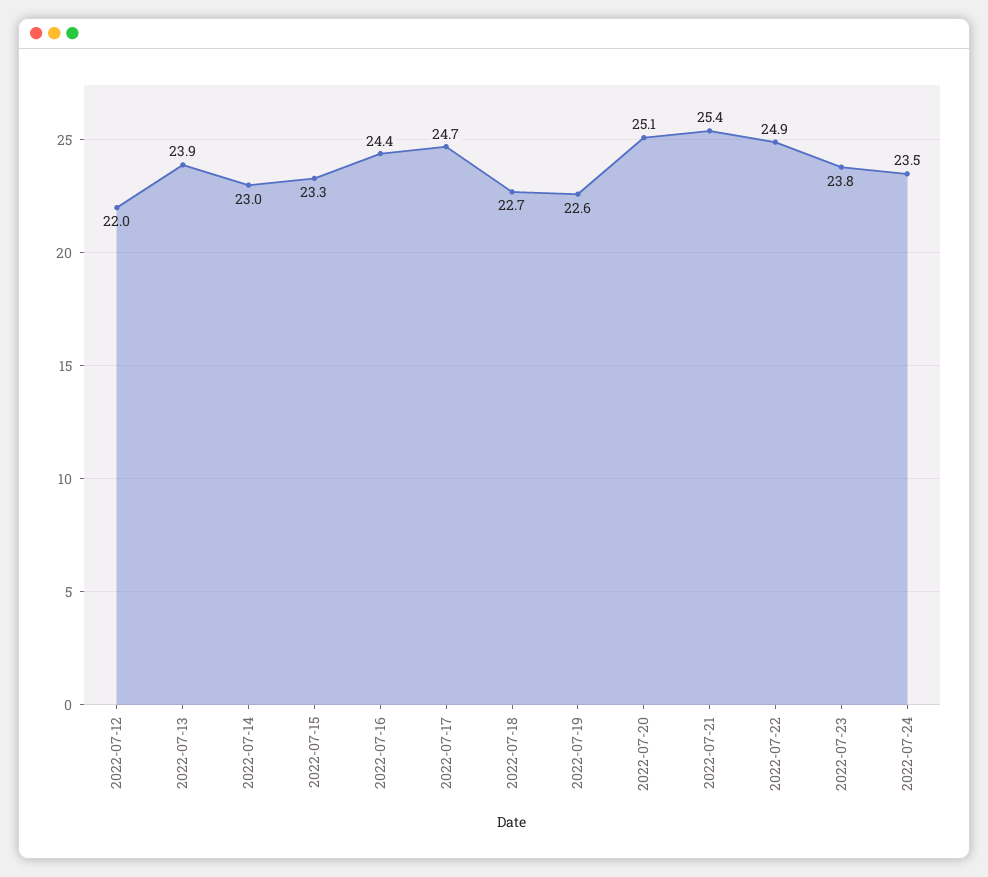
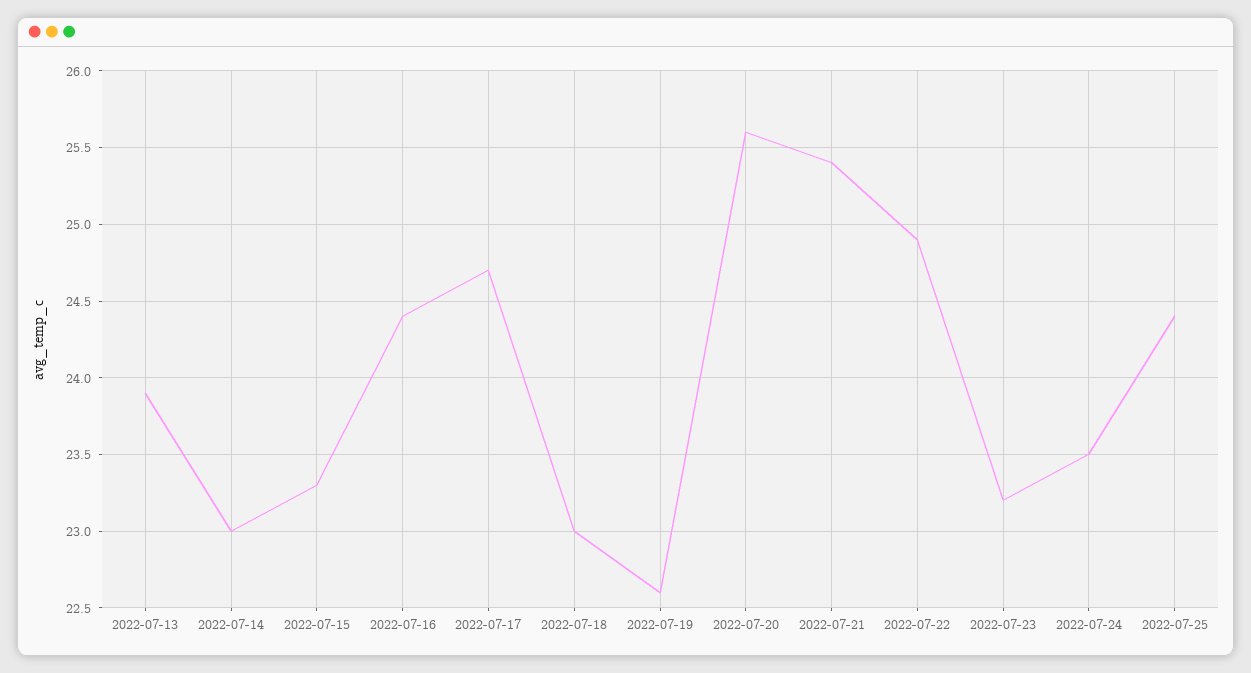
2022-07-12: 22 -> none
2022-07-18: 22.7 -> 23
2022-07-20: 25.1 -> 25.6
2022-07-23: 23.8 -> 23.2
2022-07-25: none -> 24.4

